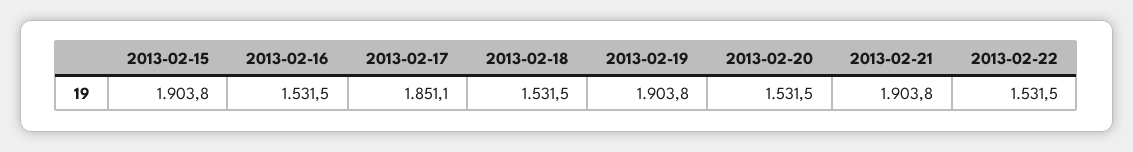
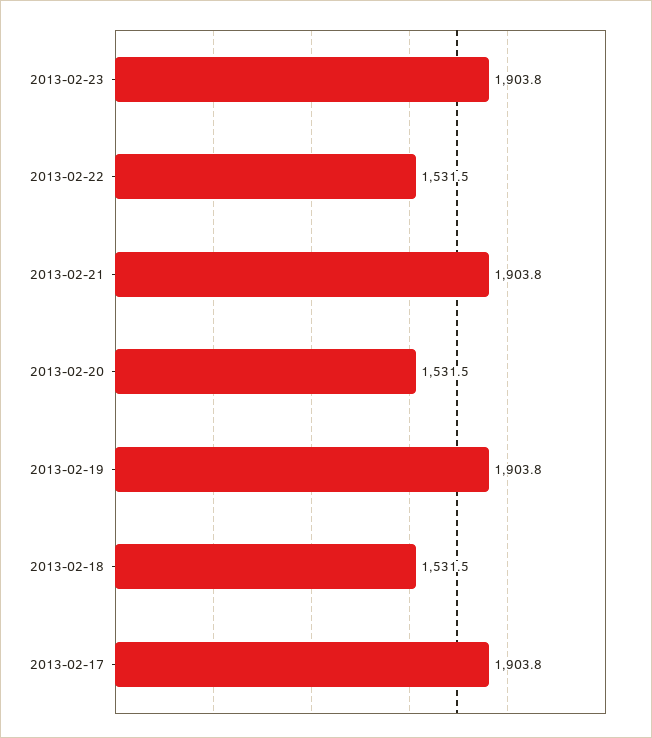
2013-02-15: 1903.8 -> none
2013-02-16: 1531.5 -> none
2013-02-17: 1851.1 -> 1903.8
2013-02-23: none -> 1903.8

